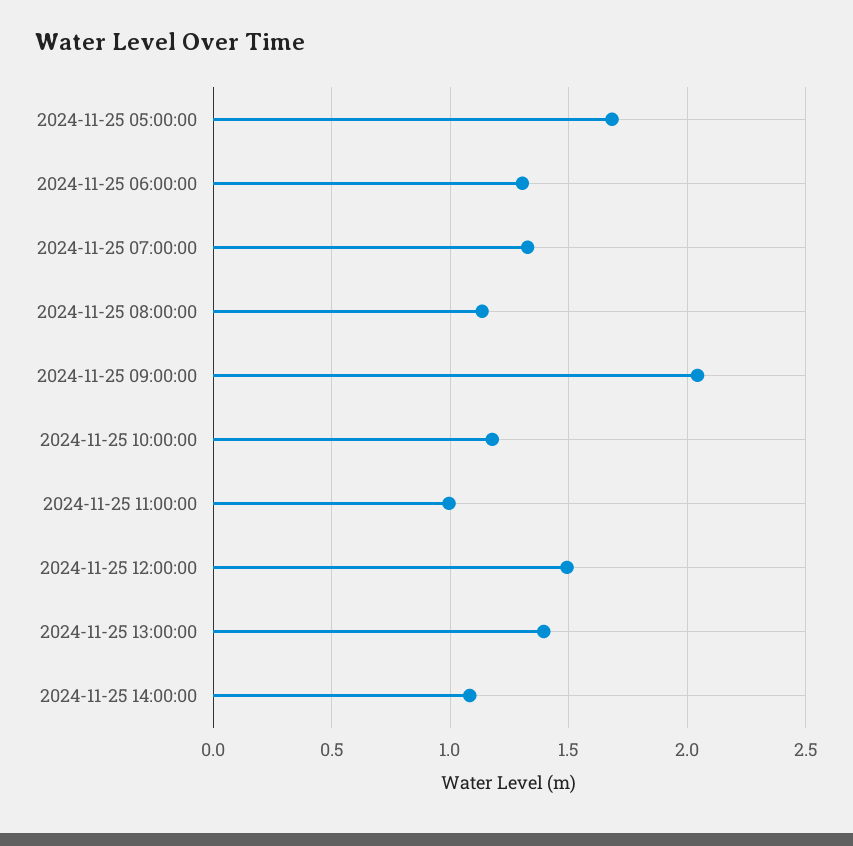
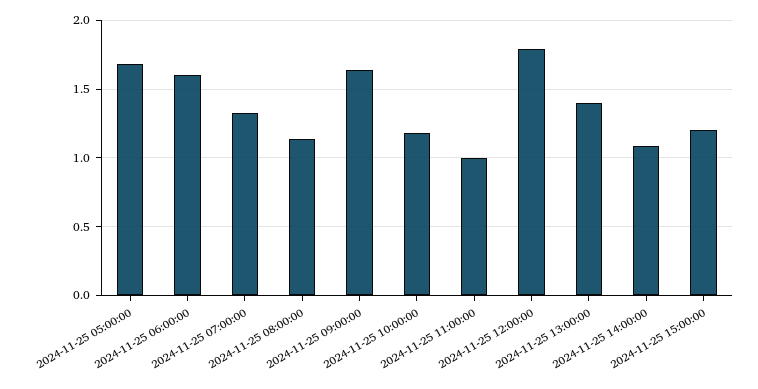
2024-11-25 06:00:00: 1.3 -> 1.6
2024-11-25 09:00:00: 2.05 -> 1.65
2024-11-25 12:00:00: 1.5 -> 1.8
2024-11-25 15:00:00: none -> 1.2

